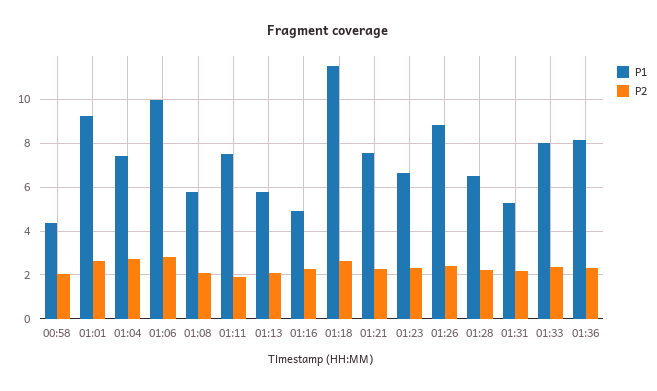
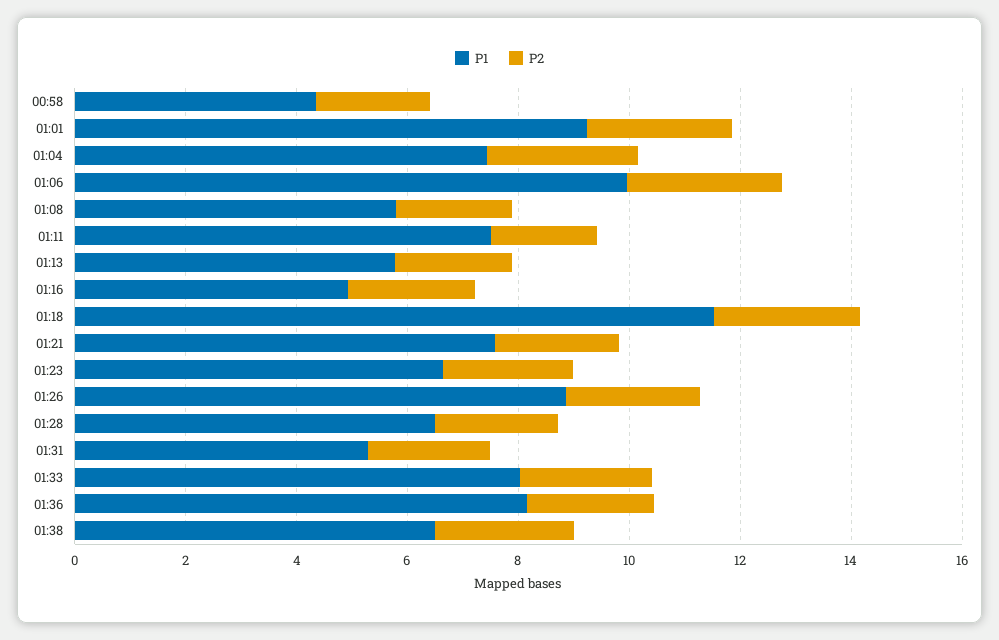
P1, 01:38: none -> 6.5
P2, 01:38: none -> 2.5

